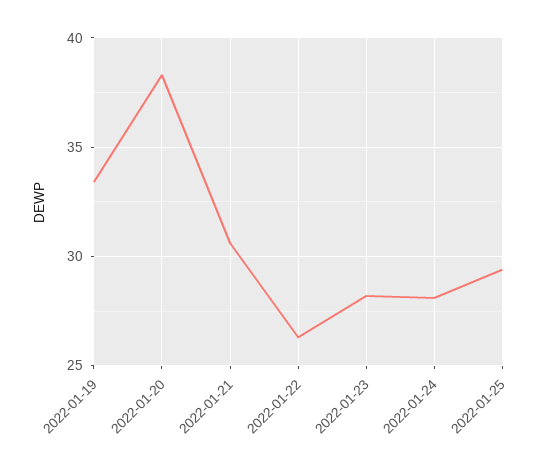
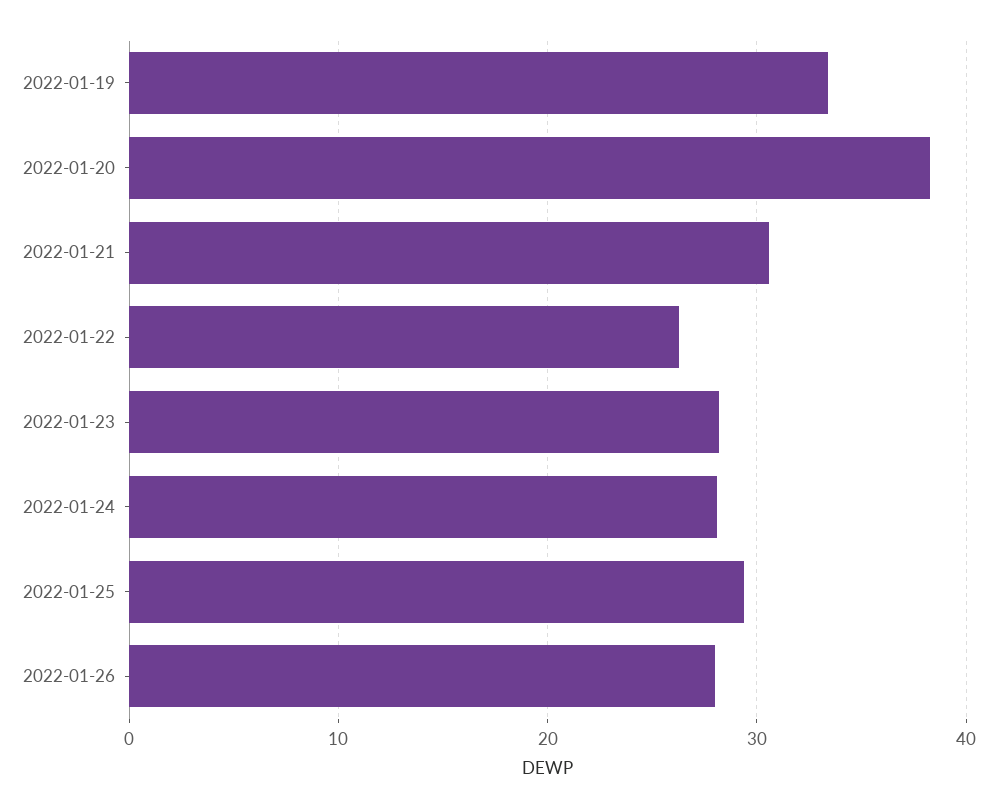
2022-01-26: none -> 28

